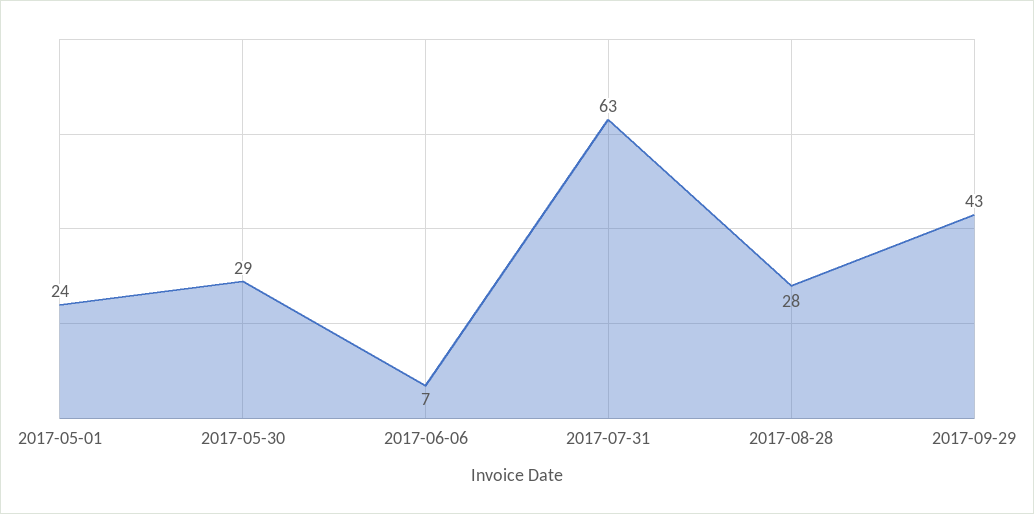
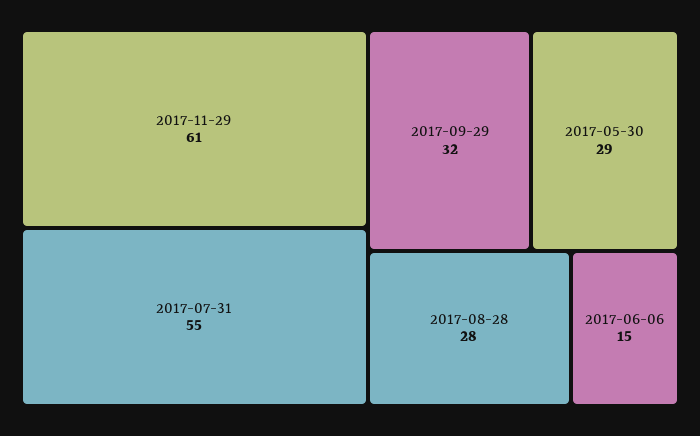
2017-05-01: 24 -> none
2017-06-06: 7 -> 15
2017-07-31: 63 -> 55
2017-09-29: 43 -> 32
2017-11-29: none -> 61

